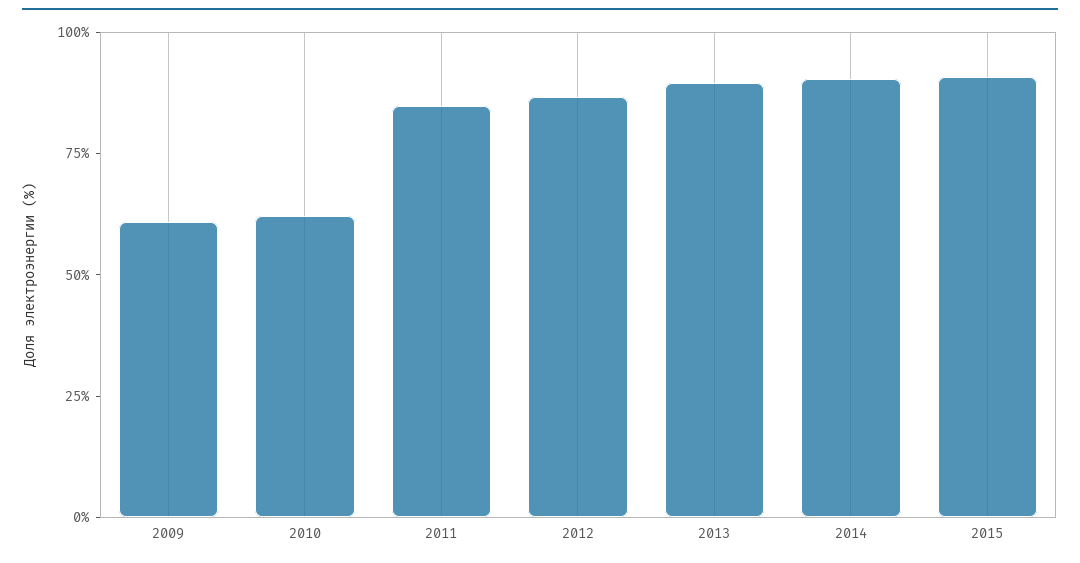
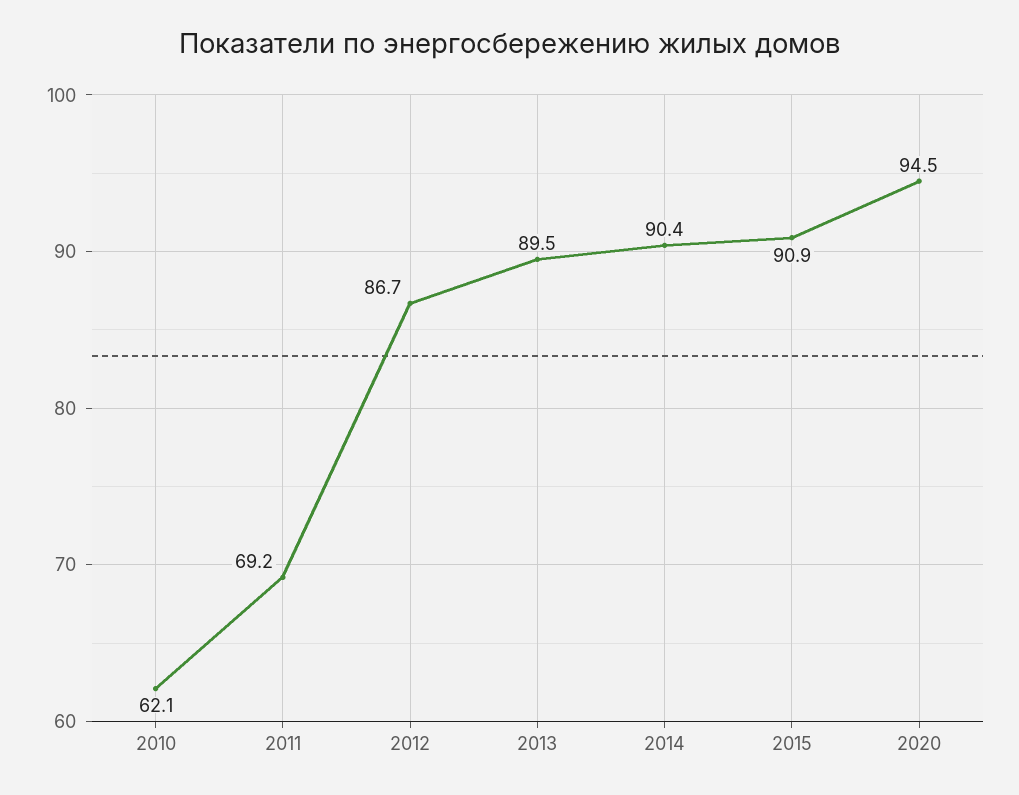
2009: 60 -> none
2011: 85 -> 69.2
2020: none -> 94.5

